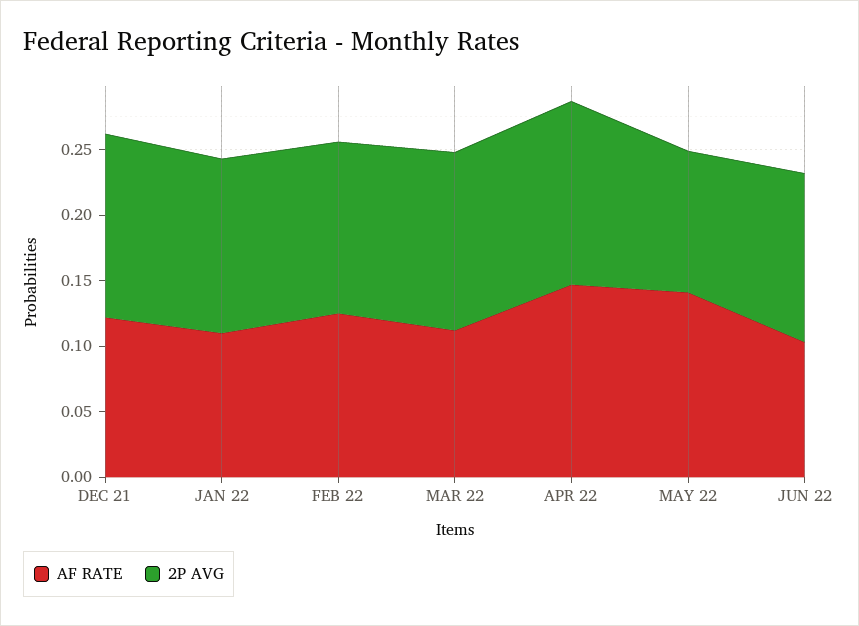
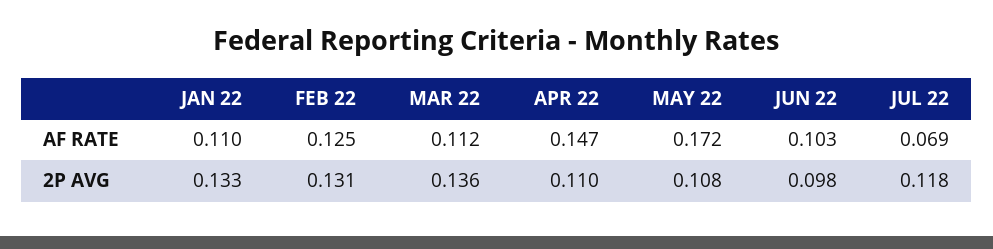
AF RATE, DEC 21: 0.12 -> none
2P AVG, DEC 21: 0.14 -> none
2P AVG, APR 22: 0.14 -> 0.11
AF RATE, MAY 22: 0.14 -> 0.172
2P AVG, JUN 22: 0.13 -> 0.098
AF RATE, JUL 22: none -> 0.069
2P AVG, JUL 22: none -> 0.118

